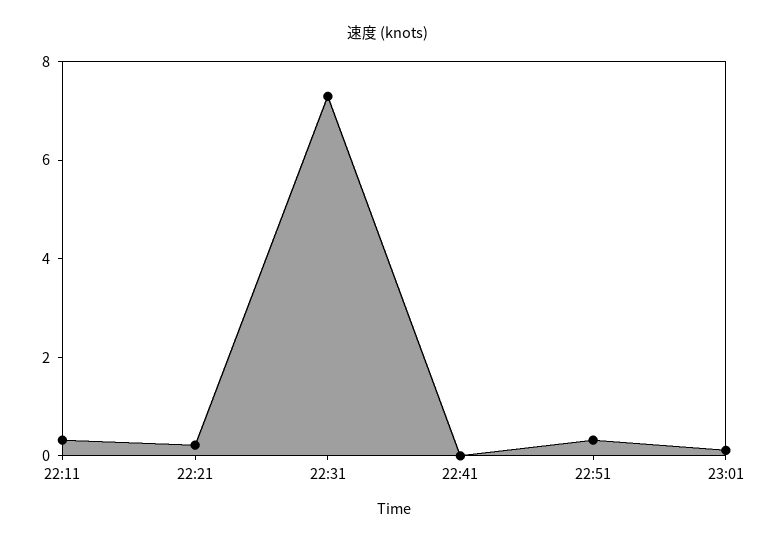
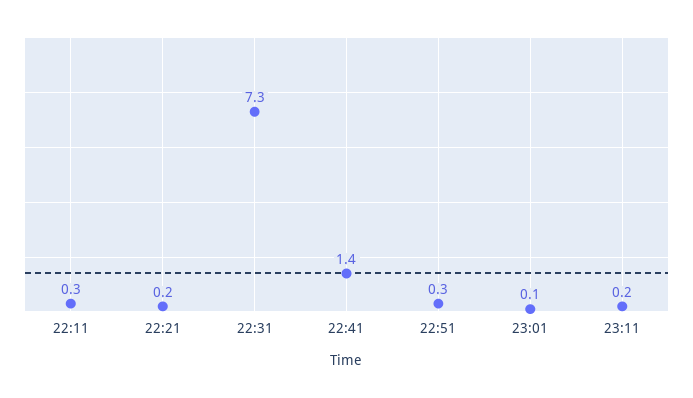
22:41: 0 -> 1.4
23:11: none -> 0.2

